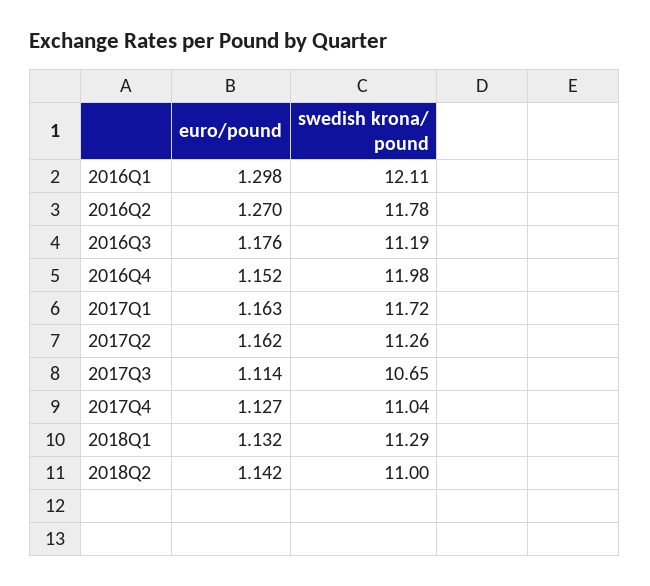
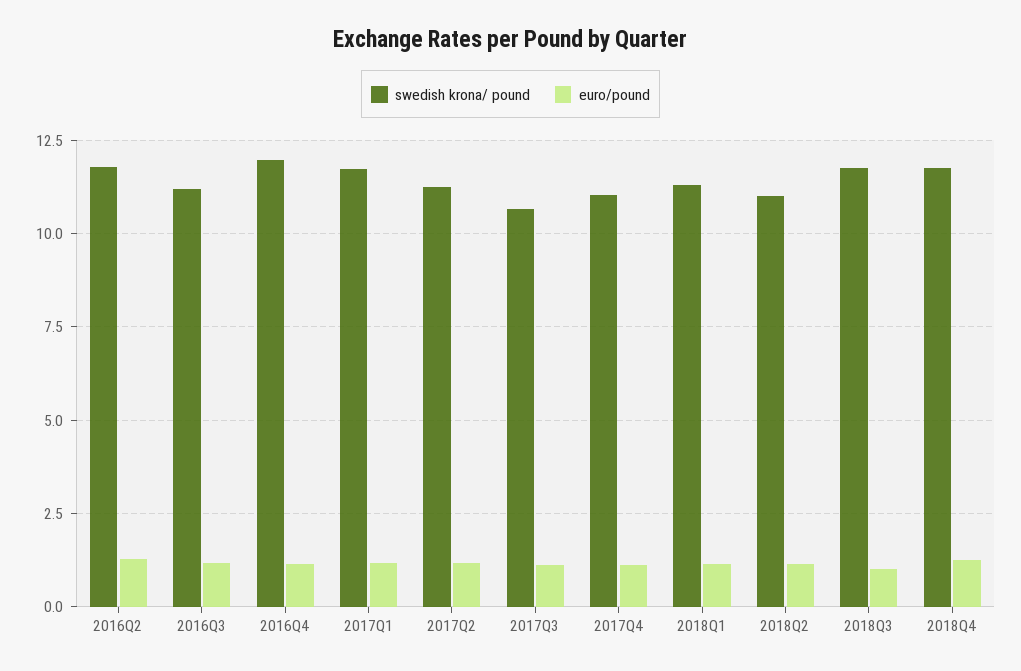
euro/pound, 2016Q1: 1.298 -> none
swedish krona/ pound, 2016Q1: 12.11 -> none
swedish krona/ pound, 2018Q3: none -> 11.75
euro/pound, 2018Q3: none -> 1
swedish krona/ pound, 2018Q4: none -> 11.75
euro/pound, 2018Q4: none -> 1.25

